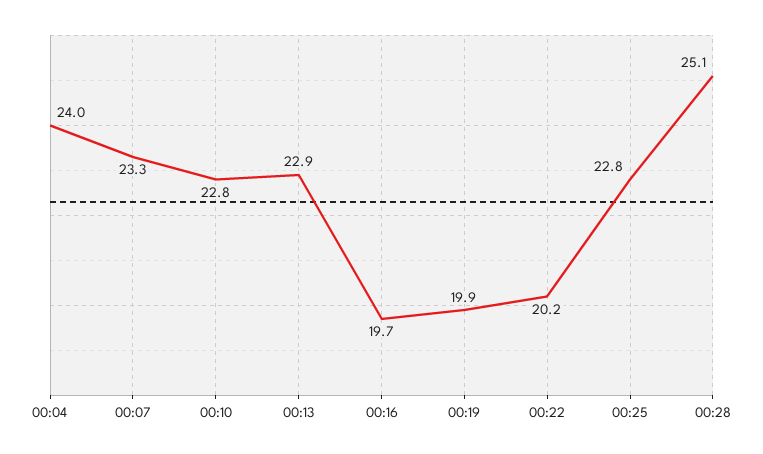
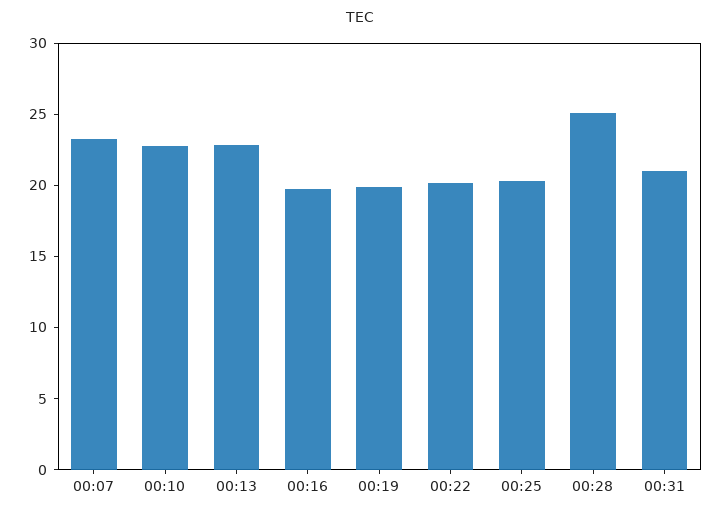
00:04: 24 -> none
00:25: 22.8 -> 20
00:31: none -> 21

